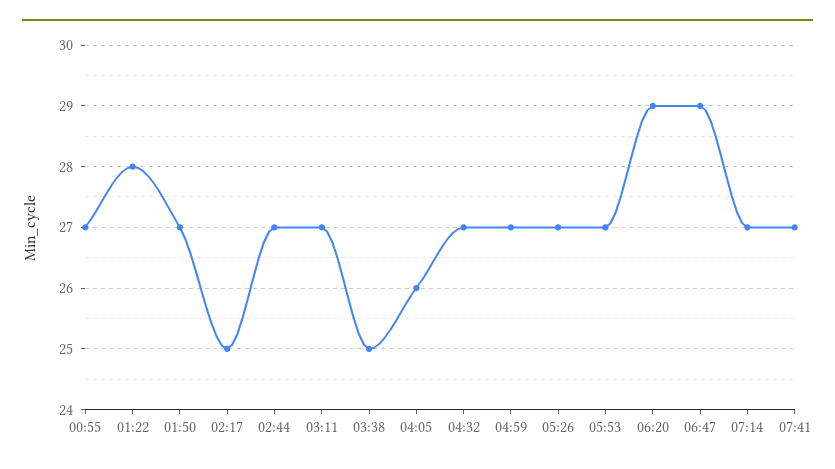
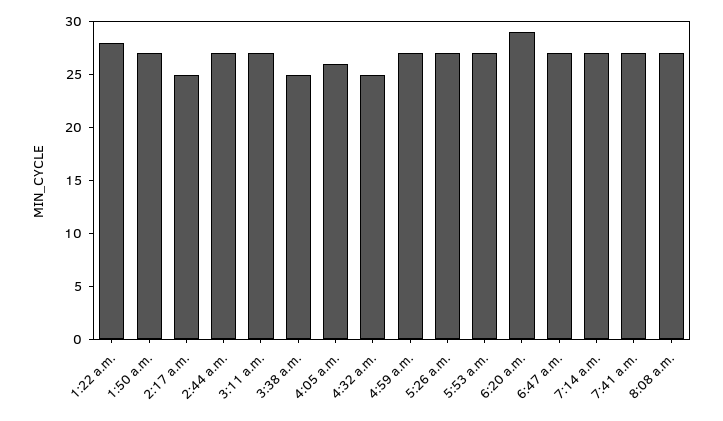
00:55: 27 -> none
04:32: 27 -> 25
06:47: 29 -> 27
8:08 a.m.: none -> 27

